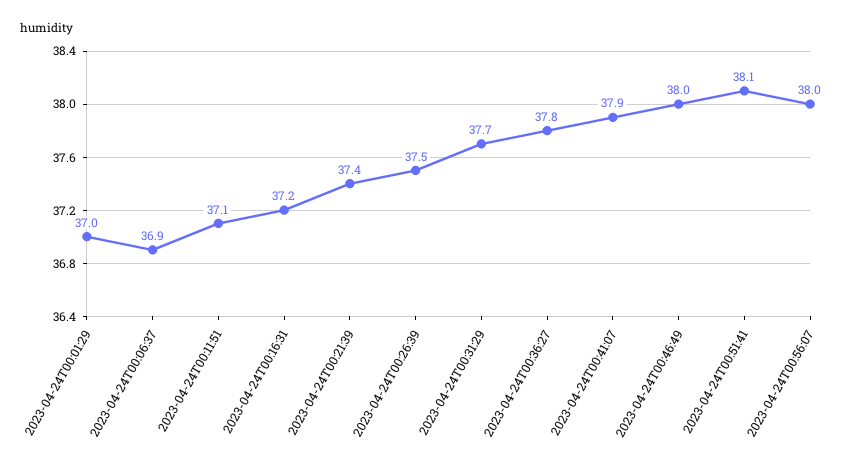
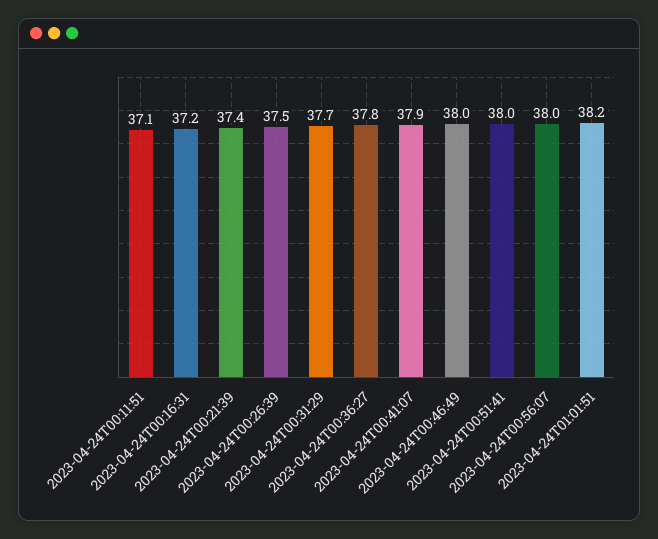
2023-04-24T00:01:29: 37 -> none
2023-04-24T00:06:37: 36.9 -> none
2023-04-24T00:51:41: 38.1 -> 38
2023-04-24T01:01:51: none -> 38.2

